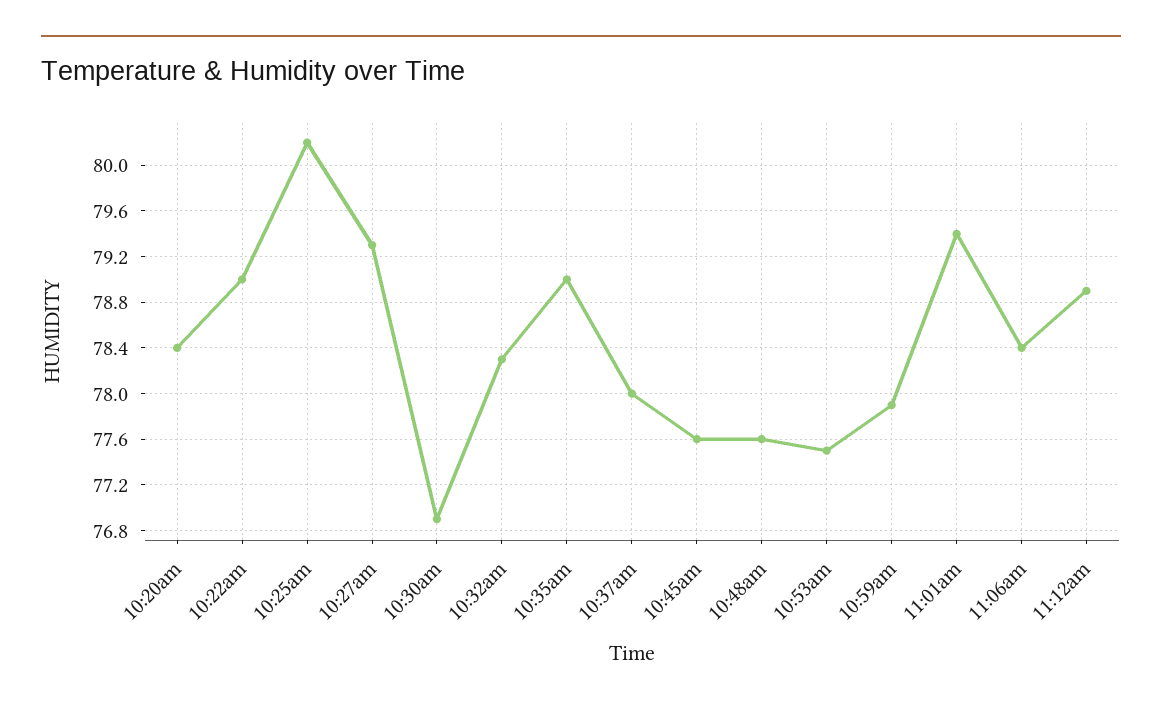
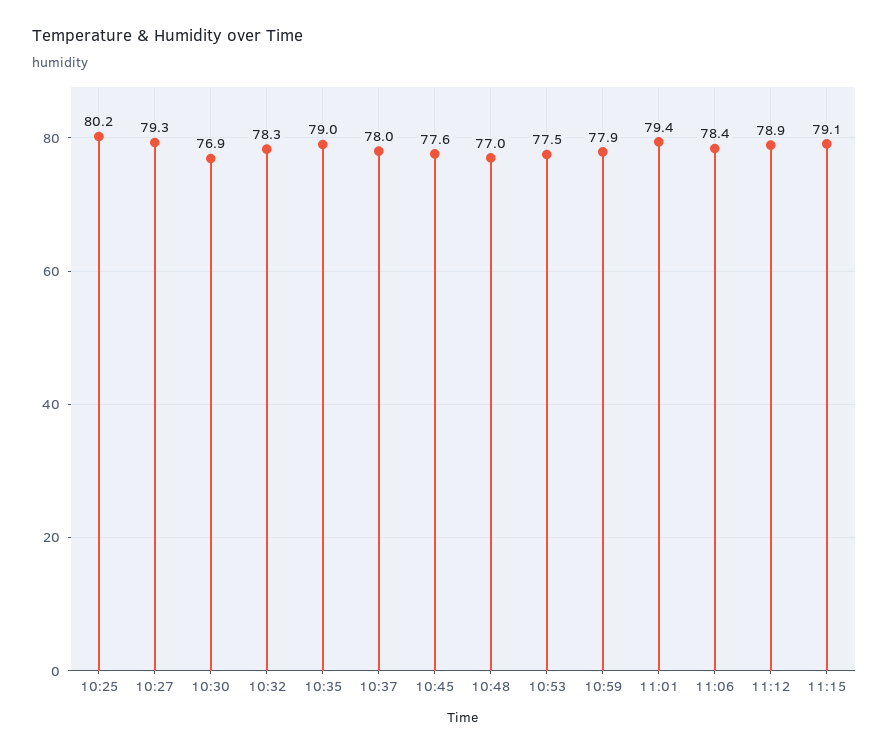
10:20am: 78.4 -> none
10:22am: 79 -> none
10:48am: 77.6 -> 77
11:15: none -> 79.1

